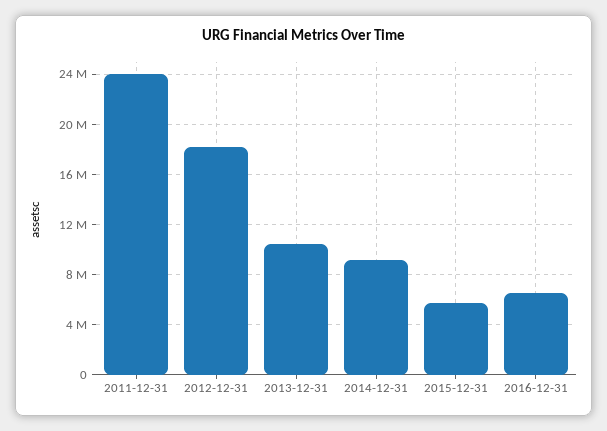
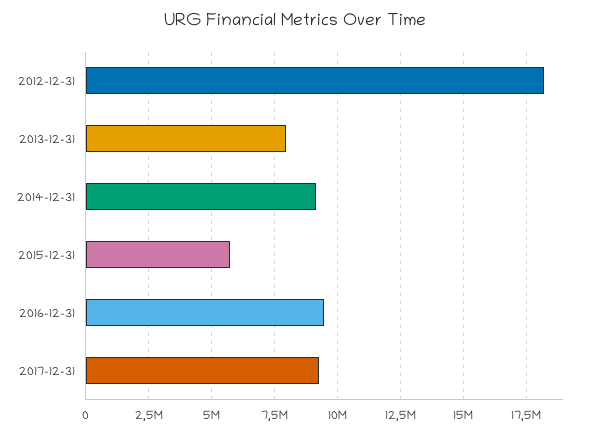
2011-12-31: 24000000 -> none
2013-12-31: 10500000 -> 8000000
2016-12-31: 6500000 -> 9500000
2017-12-31: none -> 9250000

